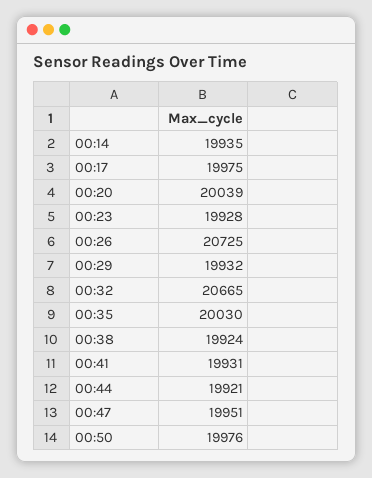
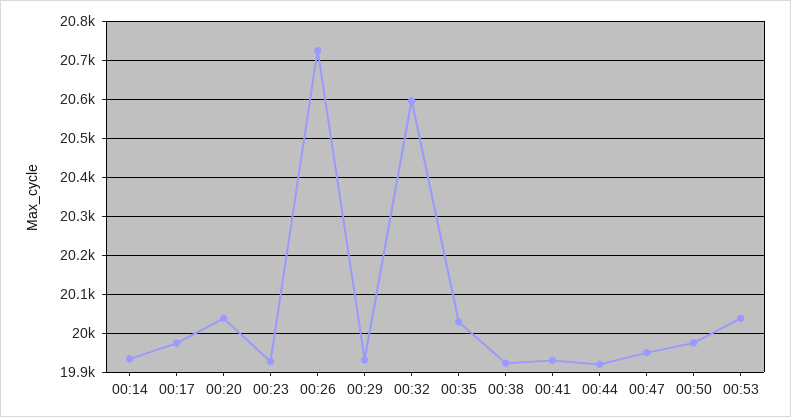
00:32: 20665 -> 20600
00:53: none -> 20040

